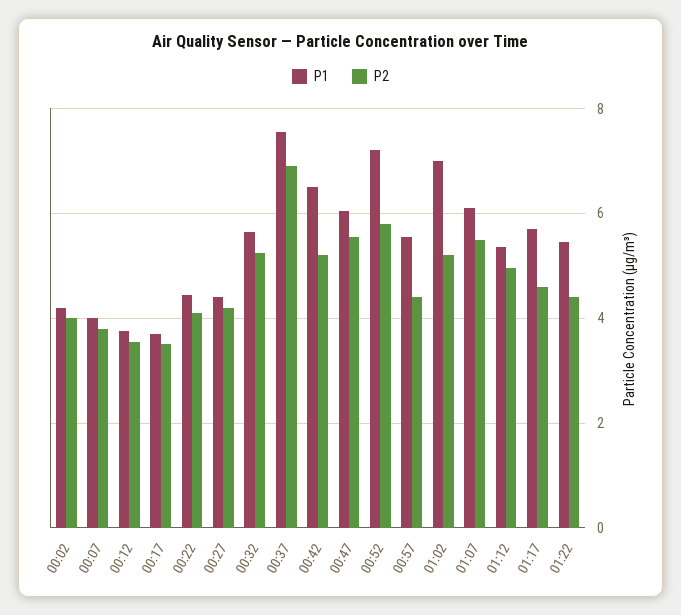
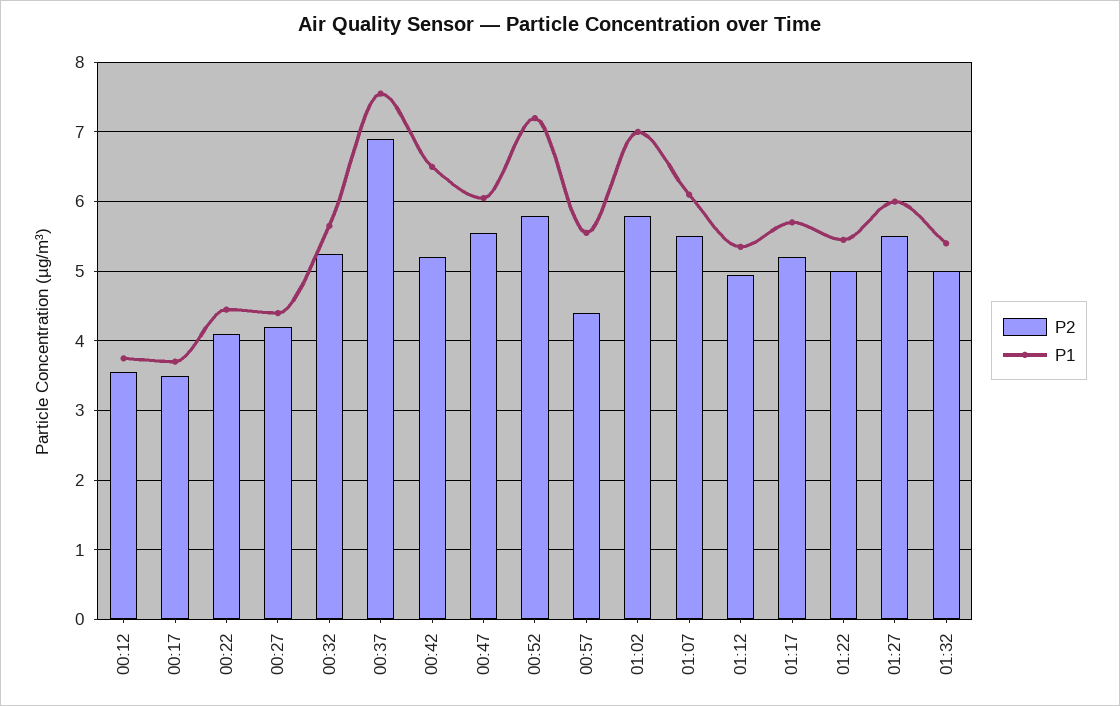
P1, 00:02: 4.2 -> none
P2, 00:02: 4 -> none
P1, 00:07: 4 -> none
P2, 00:07: 3.8 -> none
P2, 01:02: 5.2 -> 5.8
P2, 01:17: 4.6 -> 5.2
P2, 01:22: 4.4 -> 5
P2, 01:27: none -> 5.5
P1, 01:27: none -> 6
P2, 01:32: none -> 5
P1, 01:32: none -> 5.4

